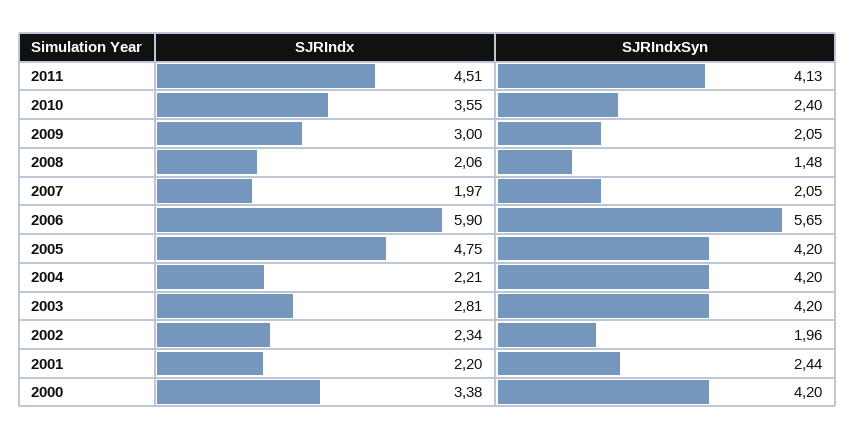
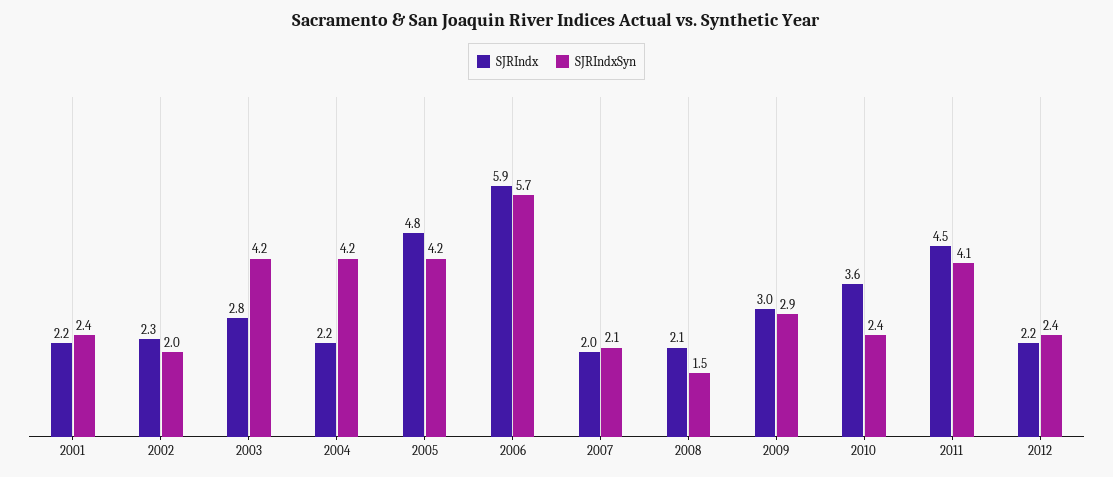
SJRIndxSyn, 2009: 2.05 -> 2.9
SJRIndx, 2000: 3.38 -> none
SJRIndxSyn, 2000: 4.2 -> none
SJRIndx, 2012: none -> 2.2
SJRIndxSyn, 2012: none -> 2.4

